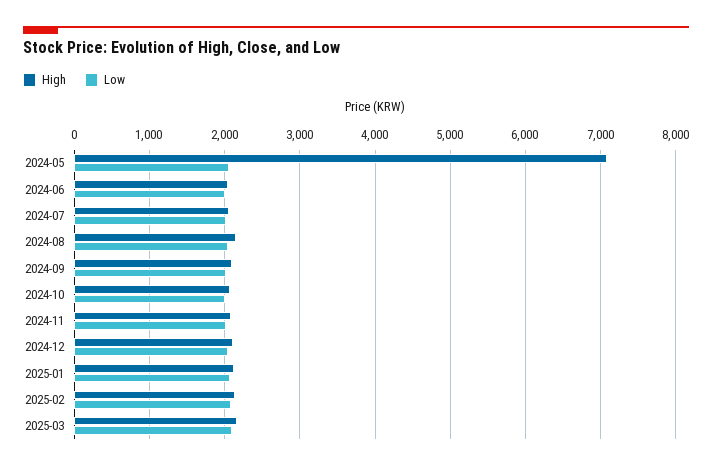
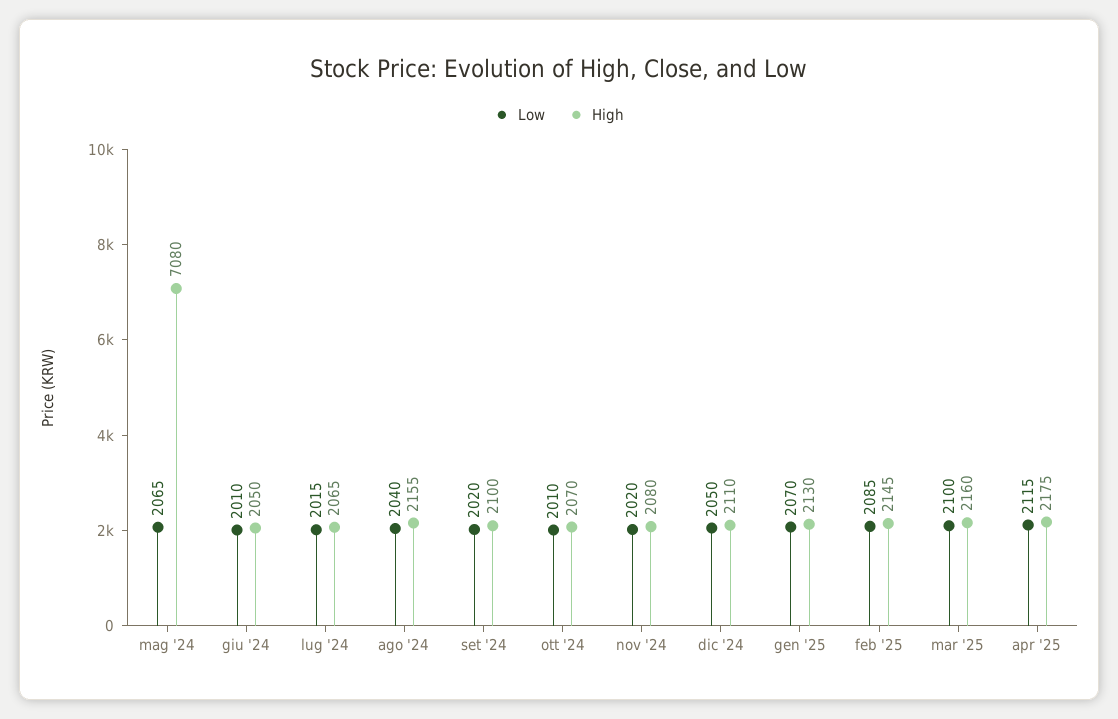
Low, apr '25: none -> 2115
High, apr '25: none -> 2175

